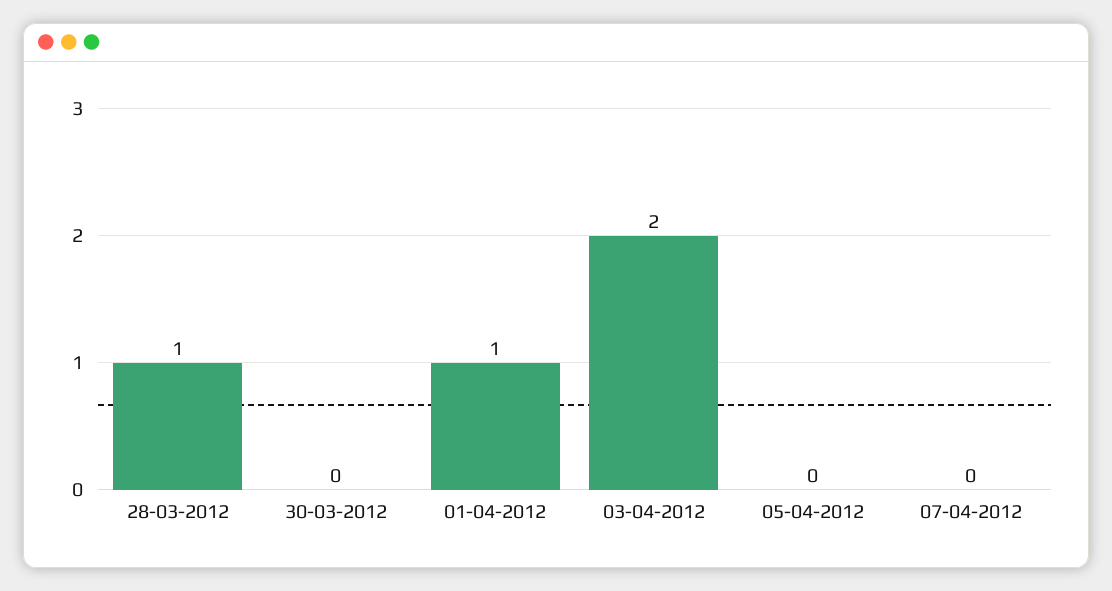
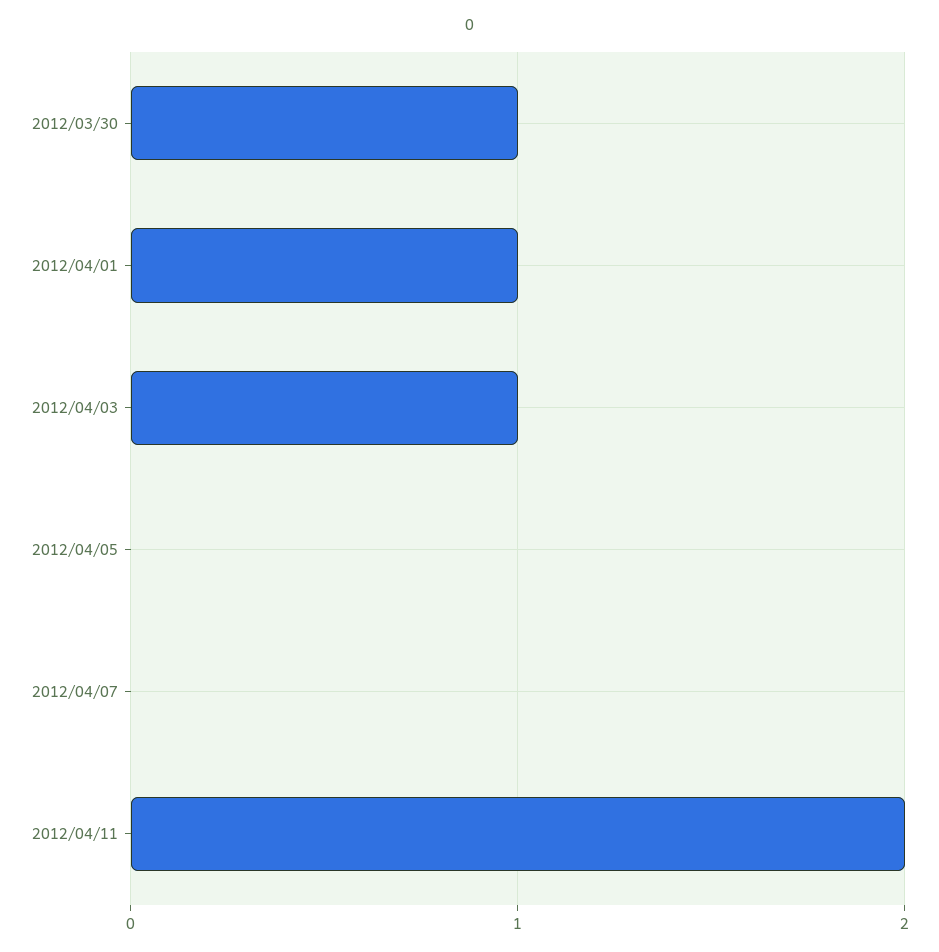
28-03-2012: 1 -> none
30-03-2012: 0 -> 1
03-04-2012: 2 -> 1
2012/04/11: none -> 2

